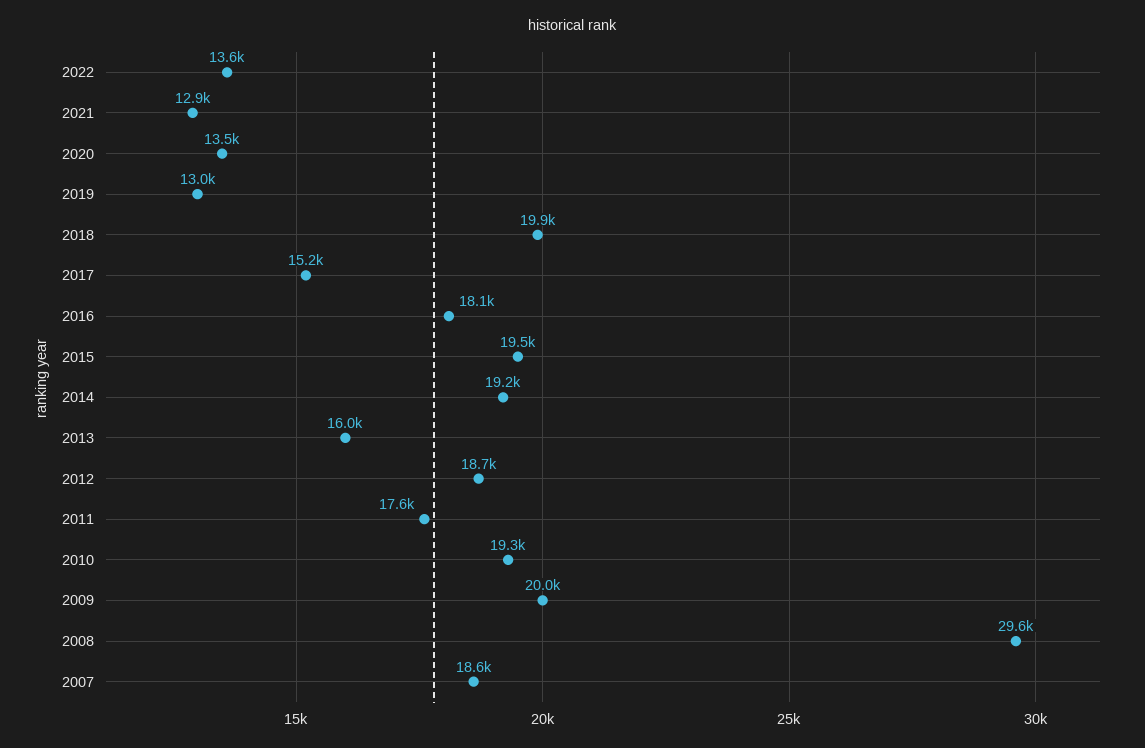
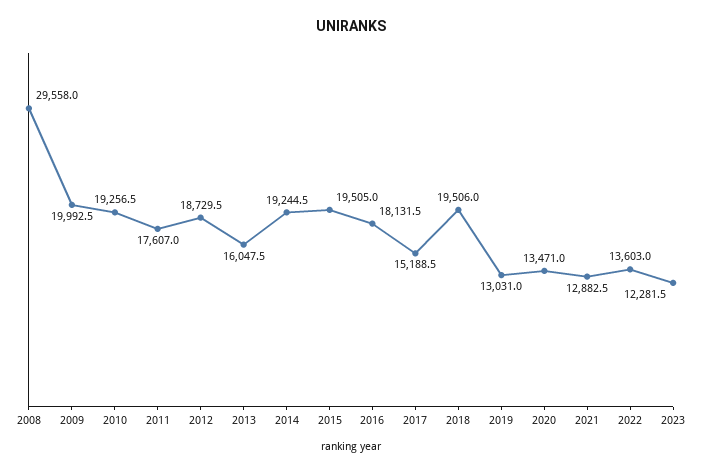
2018: 19900 -> 19506
2007: 18600 -> none
2023: none -> 12281.5

